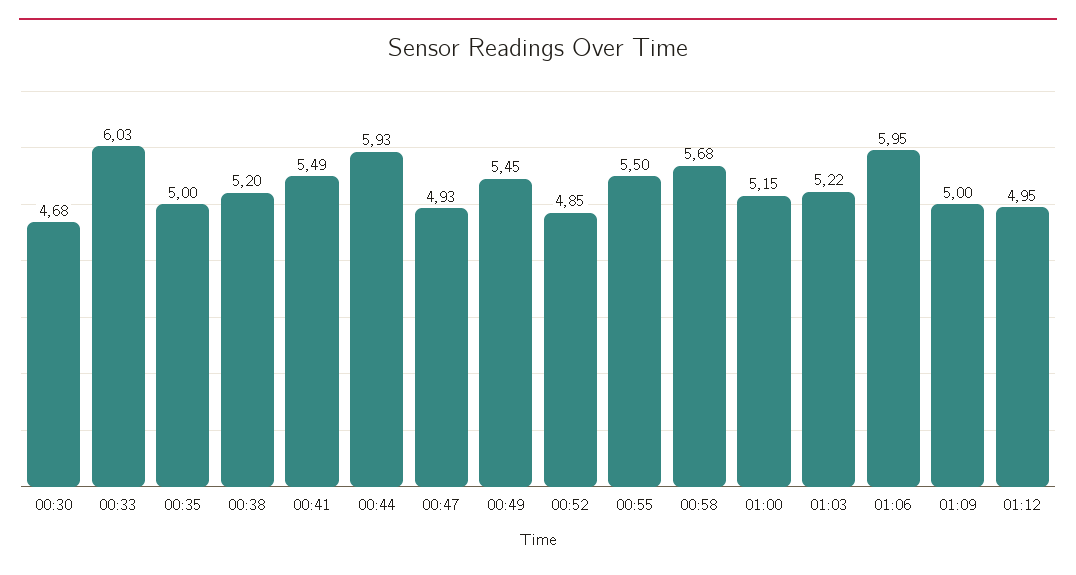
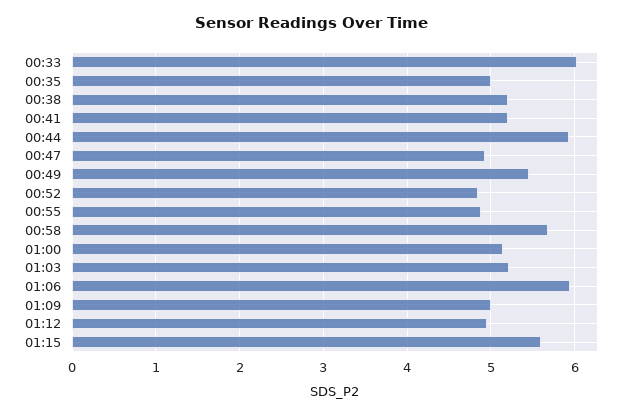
00:30: 4.68 -> none
00:41: 5.49 -> 5.2
00:55: 5.5 -> 4.9
01:15: none -> 5.6

